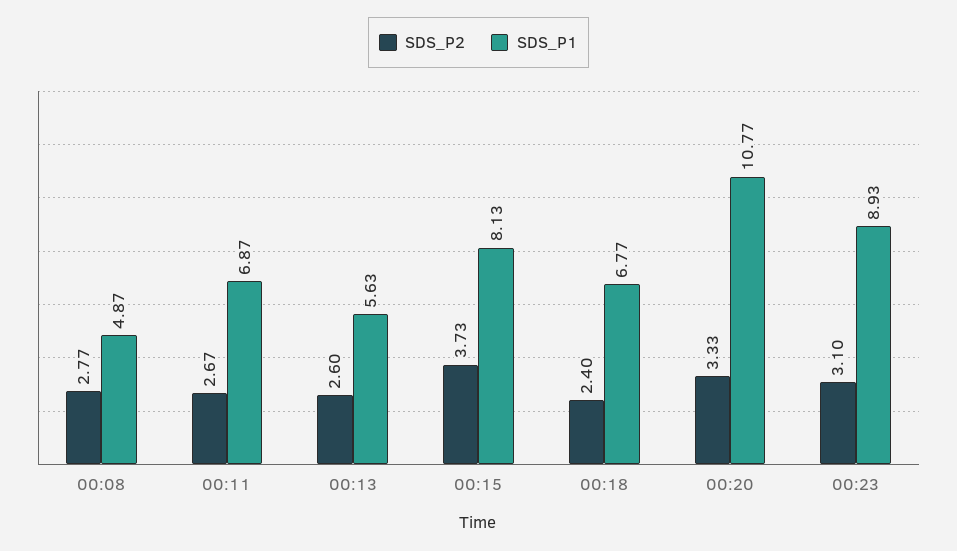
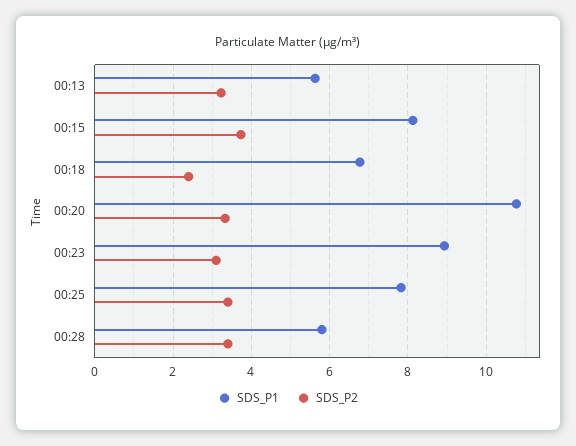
SDS_P2, 00:08: 2.77 -> none
SDS_P1, 00:08: 4.87 -> none
SDS_P2, 00:11: 2.67 -> none
SDS_P1, 00:11: 6.87 -> none
SDS_P2, 00:13: 2.6 -> 3.2
SDS_P1, 00:25: none -> 7.8
SDS_P2, 00:25: none -> 3.4
SDS_P1, 00:28: none -> 5.8
SDS_P2, 00:28: none -> 3.4

